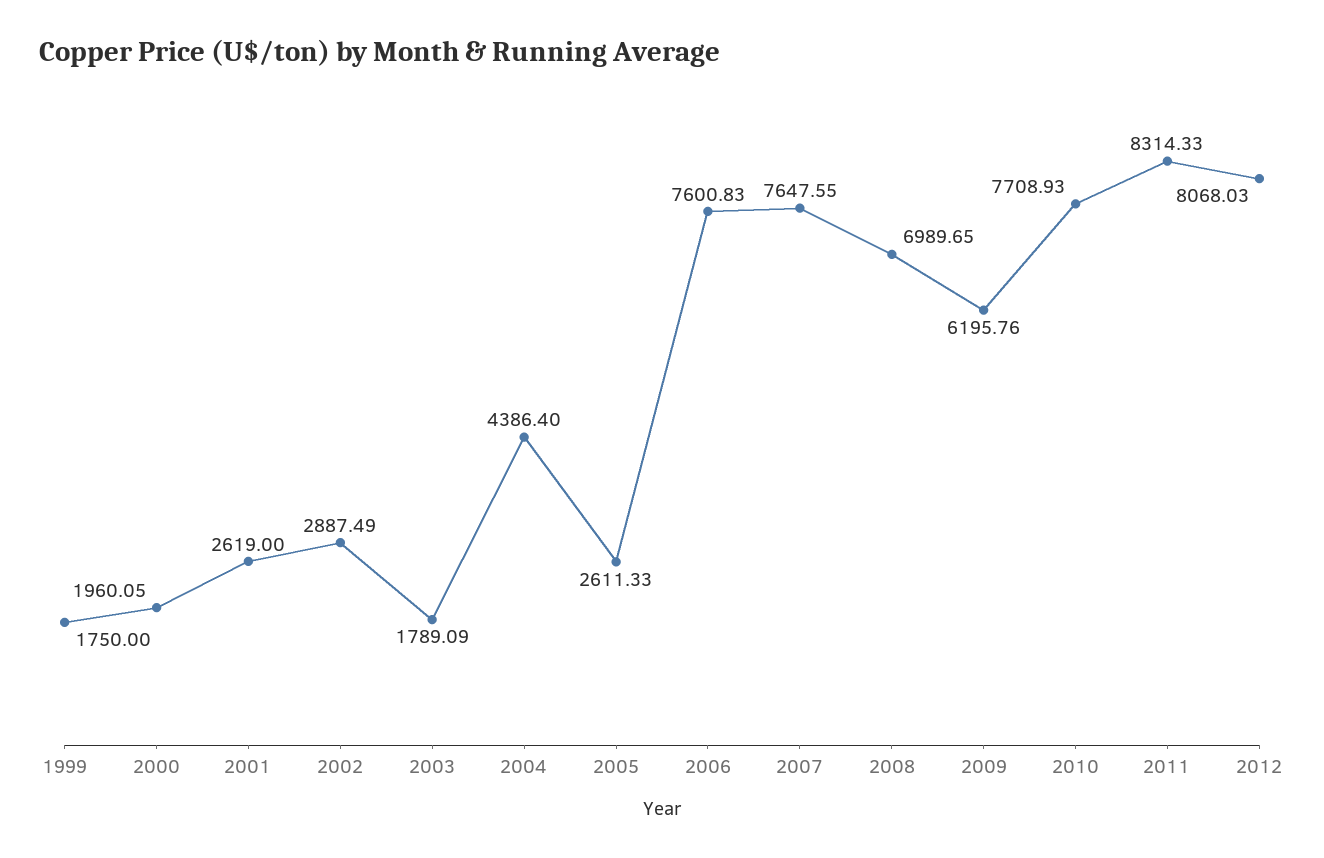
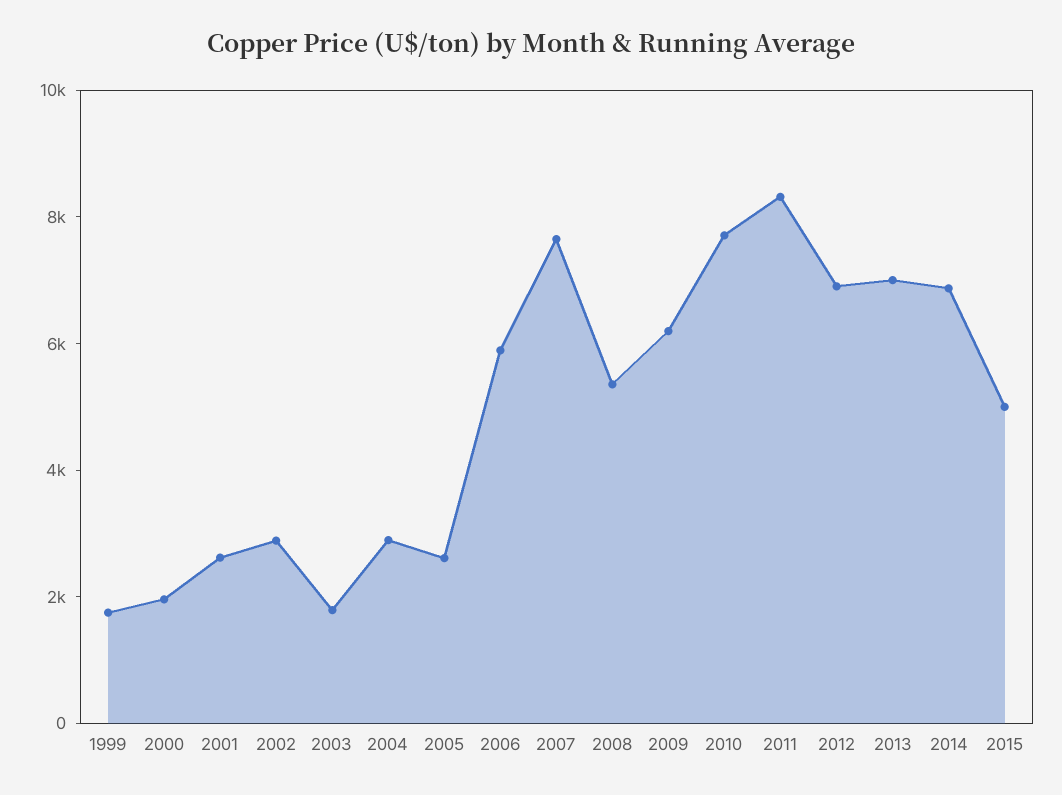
2004: 4386.4 -> 3000
2006: 7600.83 -> 6000
2008: 6989.65 -> 5500
2012: 8068.03 -> 7000
2013: none -> 7000
2014: none -> 7000
2015: none -> 5000

